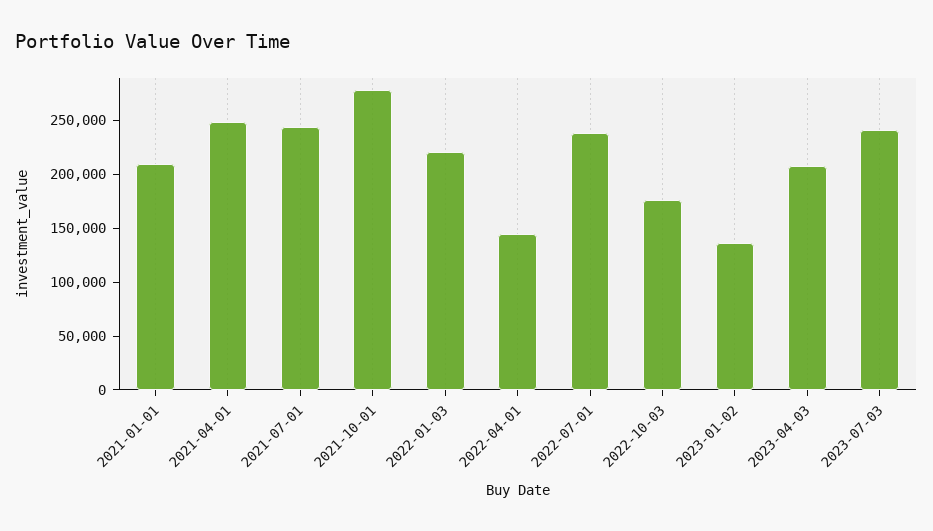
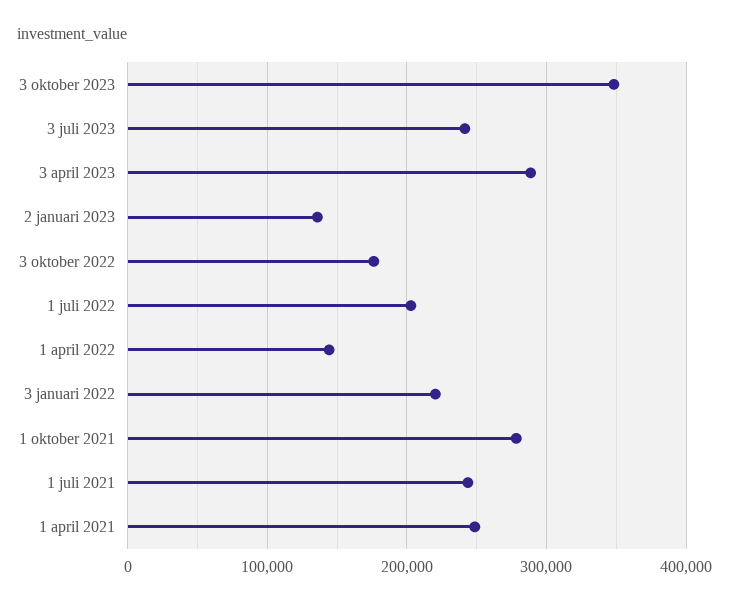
2021-01-01: 210000 -> none
2022-07-01: 240000 -> 200000
2023-04-03: 210000 -> 290000
3 oktober 2023: none -> 350000

